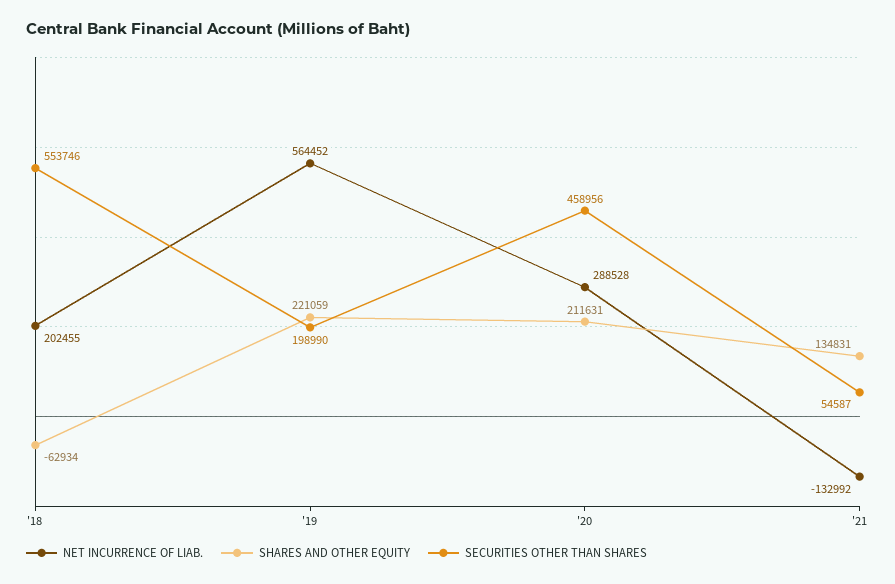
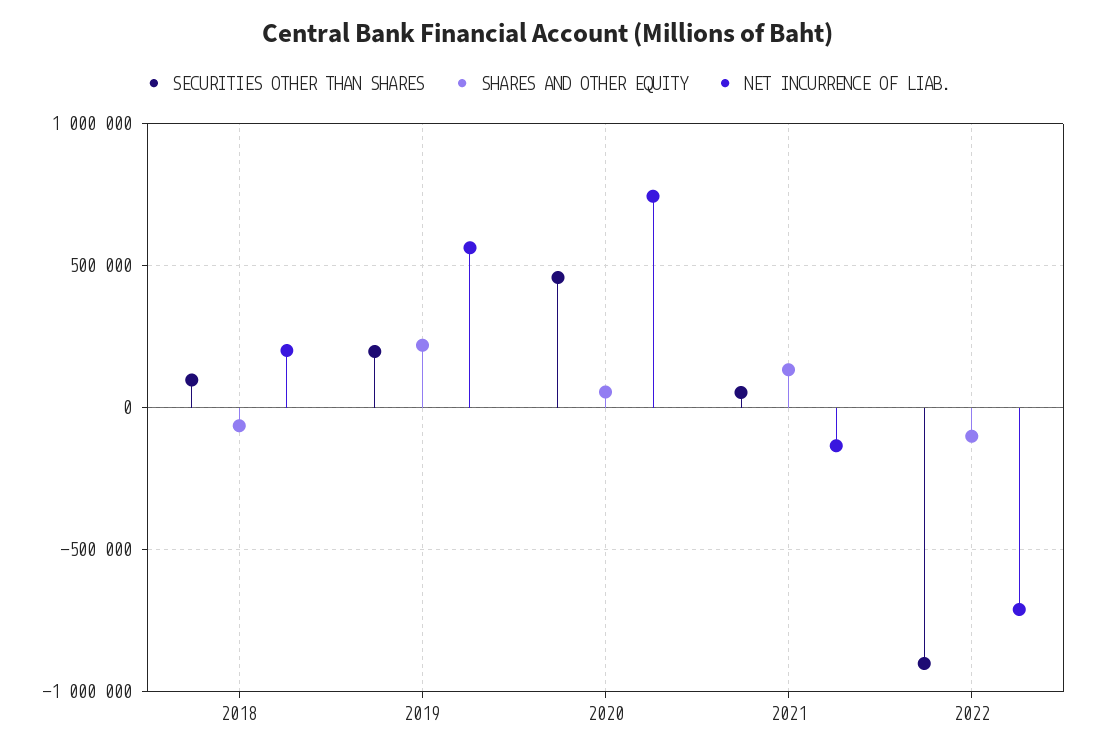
SECURITIES OTHER THAN SHARES, '18: 553746 -> 100000
NET INCURRENCE OF LIAB., '20: 288528 -> 750000
SHARES AND OTHER EQUITY, '20: 211631 -> 50000
SECURITIES OTHER THAN SHARES, 2022: none -> -900000
SHARES AND OTHER EQUITY, 2022: none -> -100000
NET INCURRENCE OF LIAB., 2022: none -> -700000

